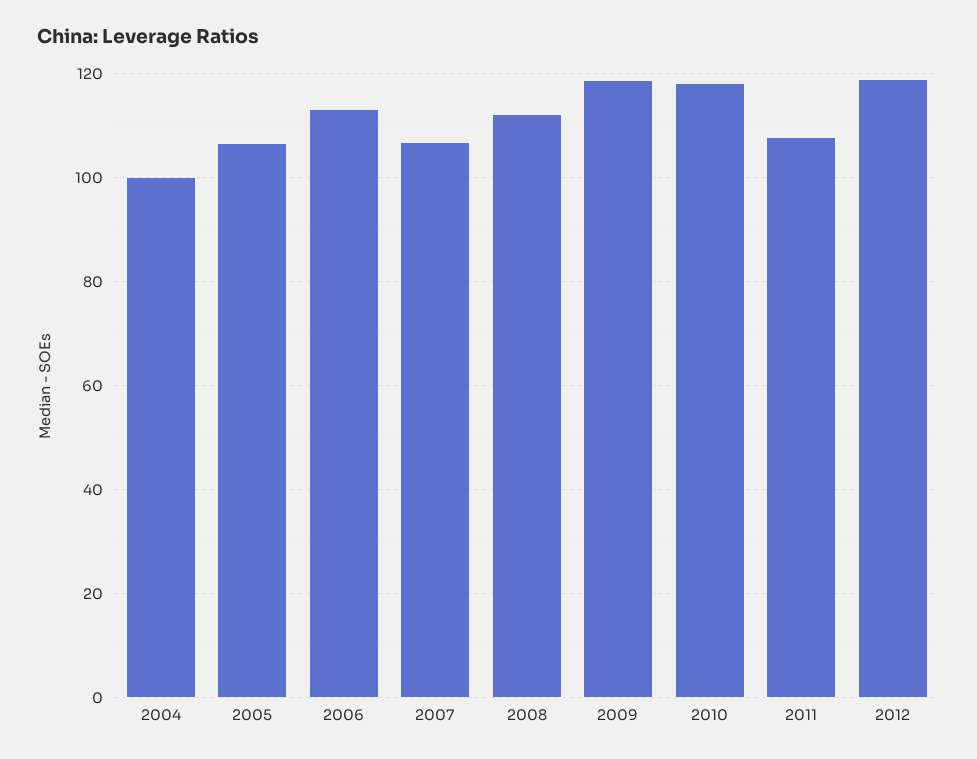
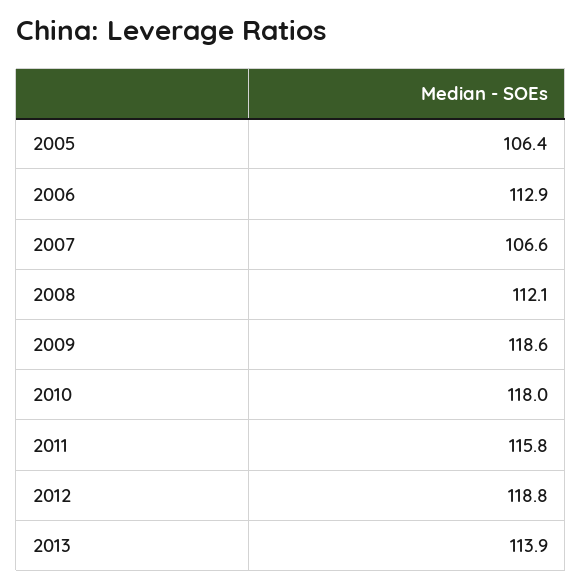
2004: 100 -> none
2011: 108 -> 115.8
2013: none -> 113.9

